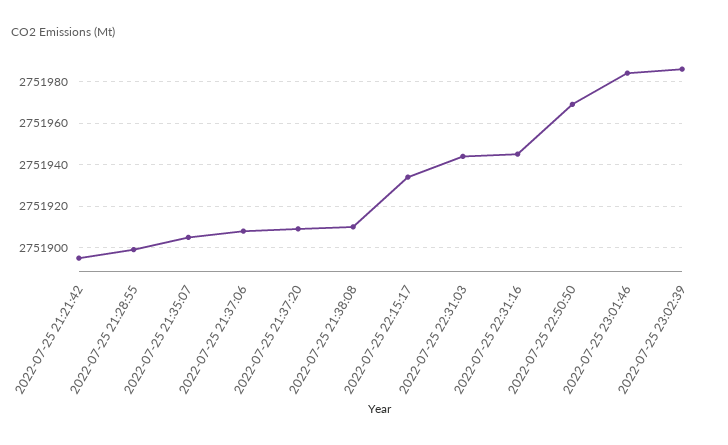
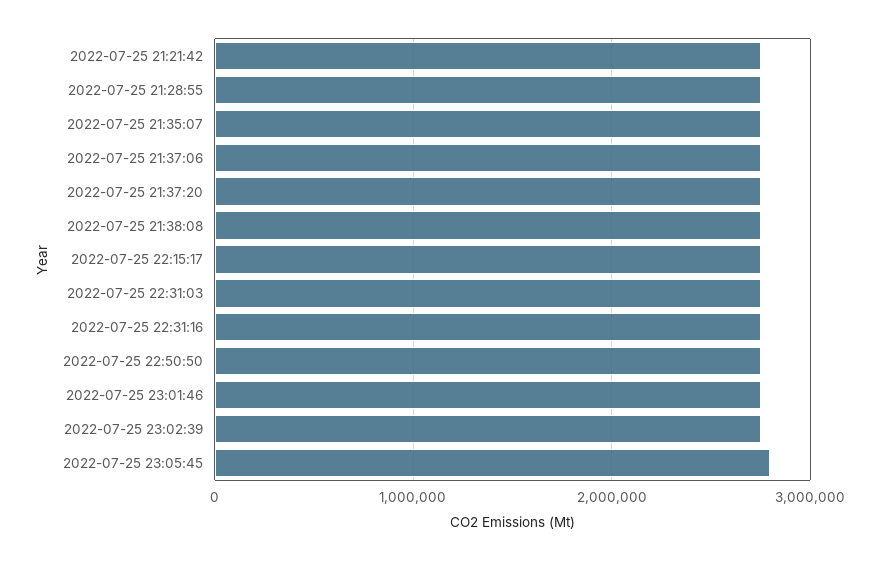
2022-07-25 23:05:45: none -> 2800000

